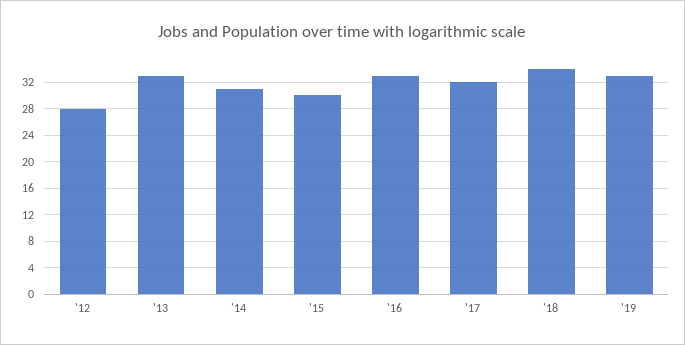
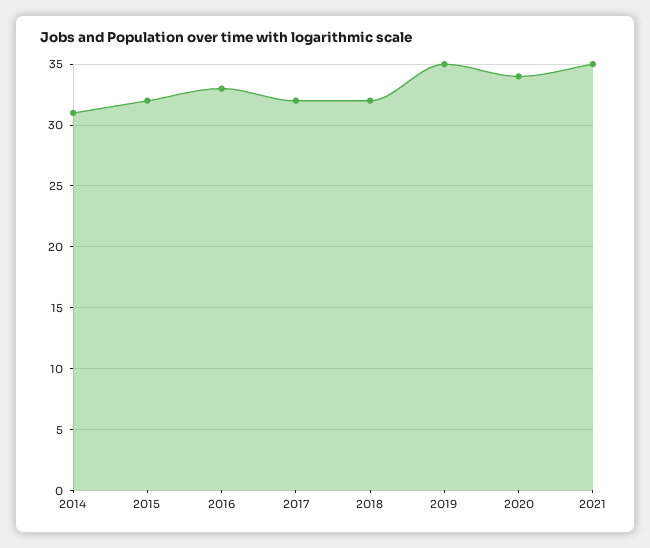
'12: 28 -> none
'13: 33 -> none
'15: 30 -> 32
'18: 34 -> 32
'19: 33 -> 35
2020: none -> 34
2021: none -> 35

